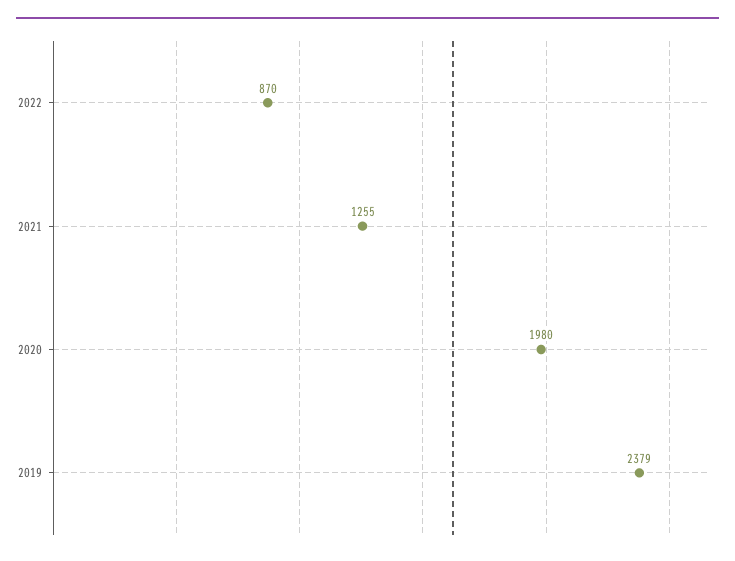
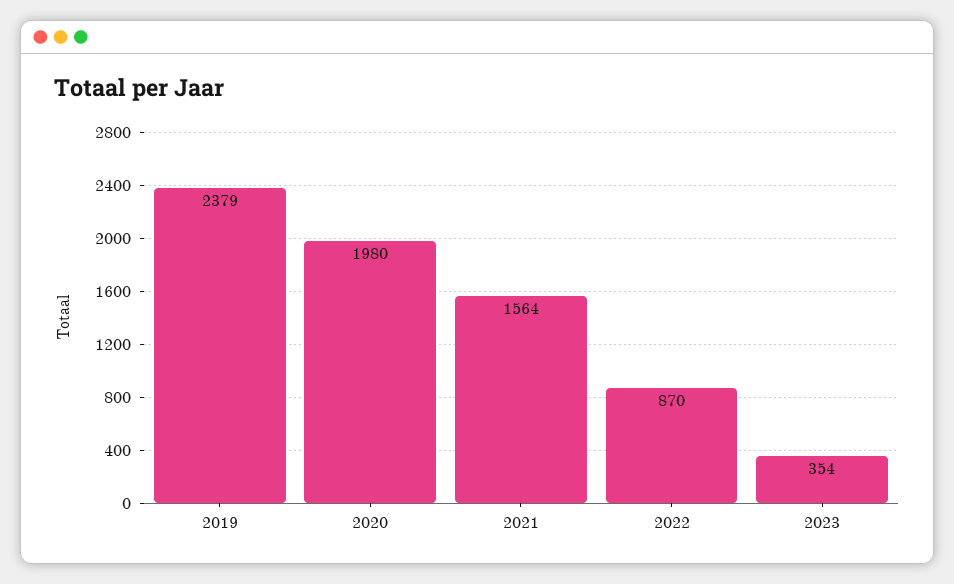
2021: 1255 -> 1564
2023: none -> 354

